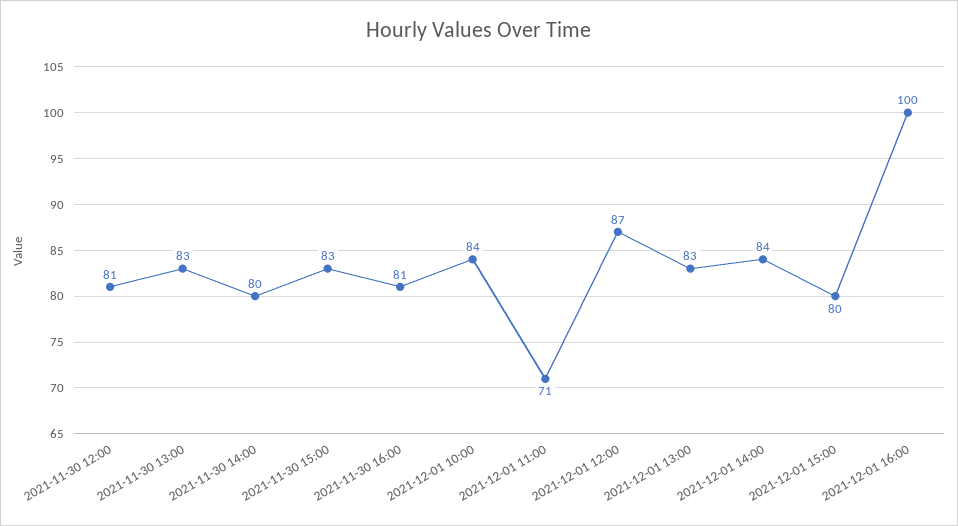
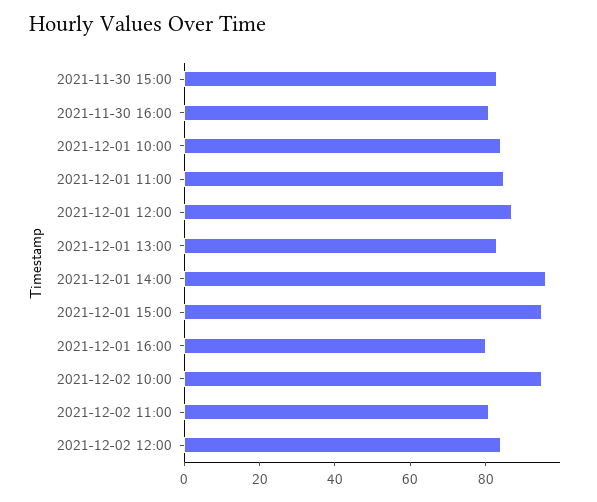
2021-11-30 12:00: 81 -> none
2021-11-30 13:00: 83 -> none
2021-11-30 14:00: 80 -> none
2021-12-01 11:00: 71 -> 85
2021-12-01 14:00: 84 -> 95
2021-12-01 15:00: 80 -> 95
2021-12-01 16:00: 100 -> 80
2021-12-02 10:00: none -> 95
2021-12-02 11:00: none -> 80
2021-12-02 12:00: none -> 85

